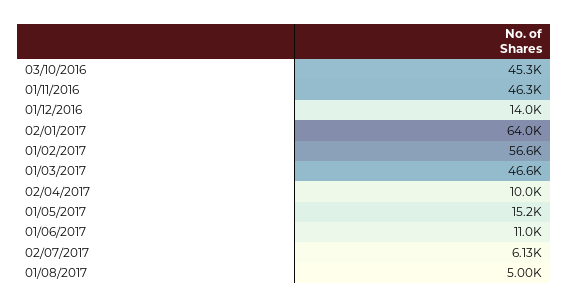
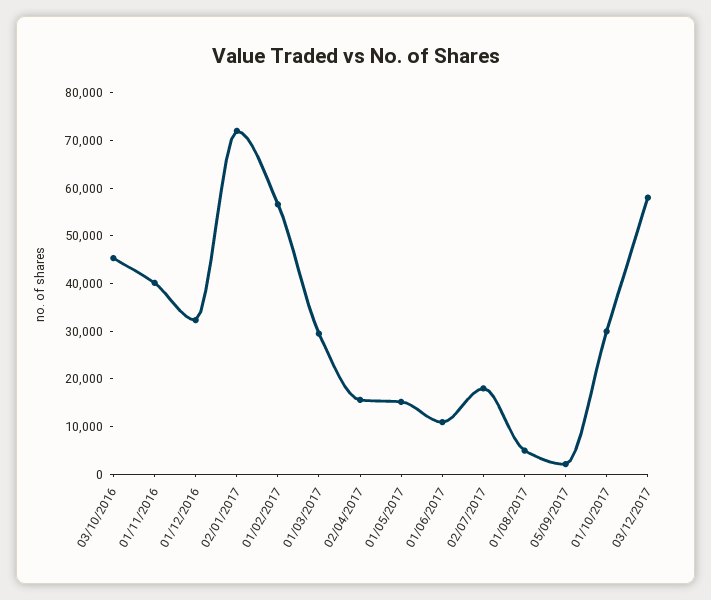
01/11/2016: 46300 -> 40000
01/12/2016: 14000 -> 32000
02/01/2017: 64000 -> 72000
01/03/2017: 46600 -> 30000
02/04/2017: 10000 -> 16000
02/07/2017: 6130 -> 18000
05/09/2017: none -> 2000
01/10/2017: none -> 30000
03/12/2017: none -> 58000

